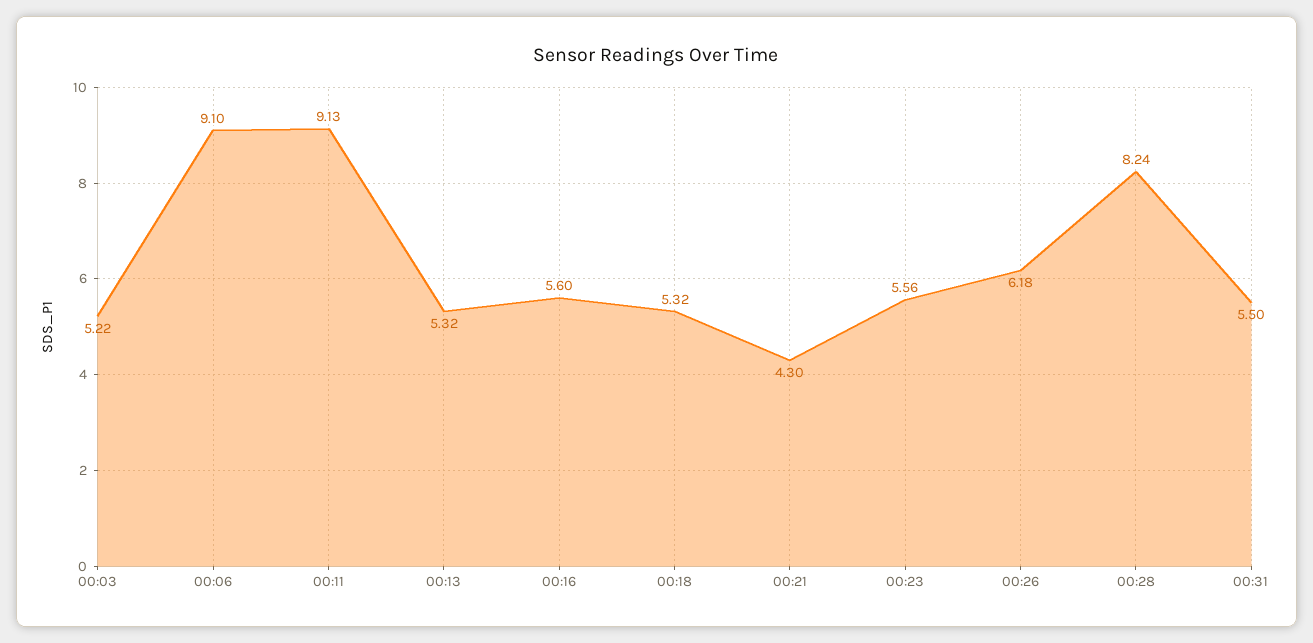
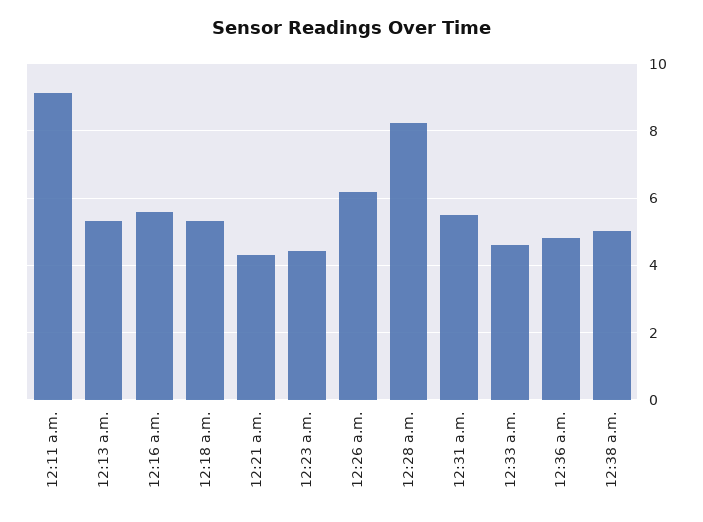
00:03: 5.22 -> none
00:06: 9.1 -> none
00:23: 5.56 -> 4.4
12:33 a.m.: none -> 4.6
12:36 a.m.: none -> 4.8
12:38 a.m.: none -> 5

